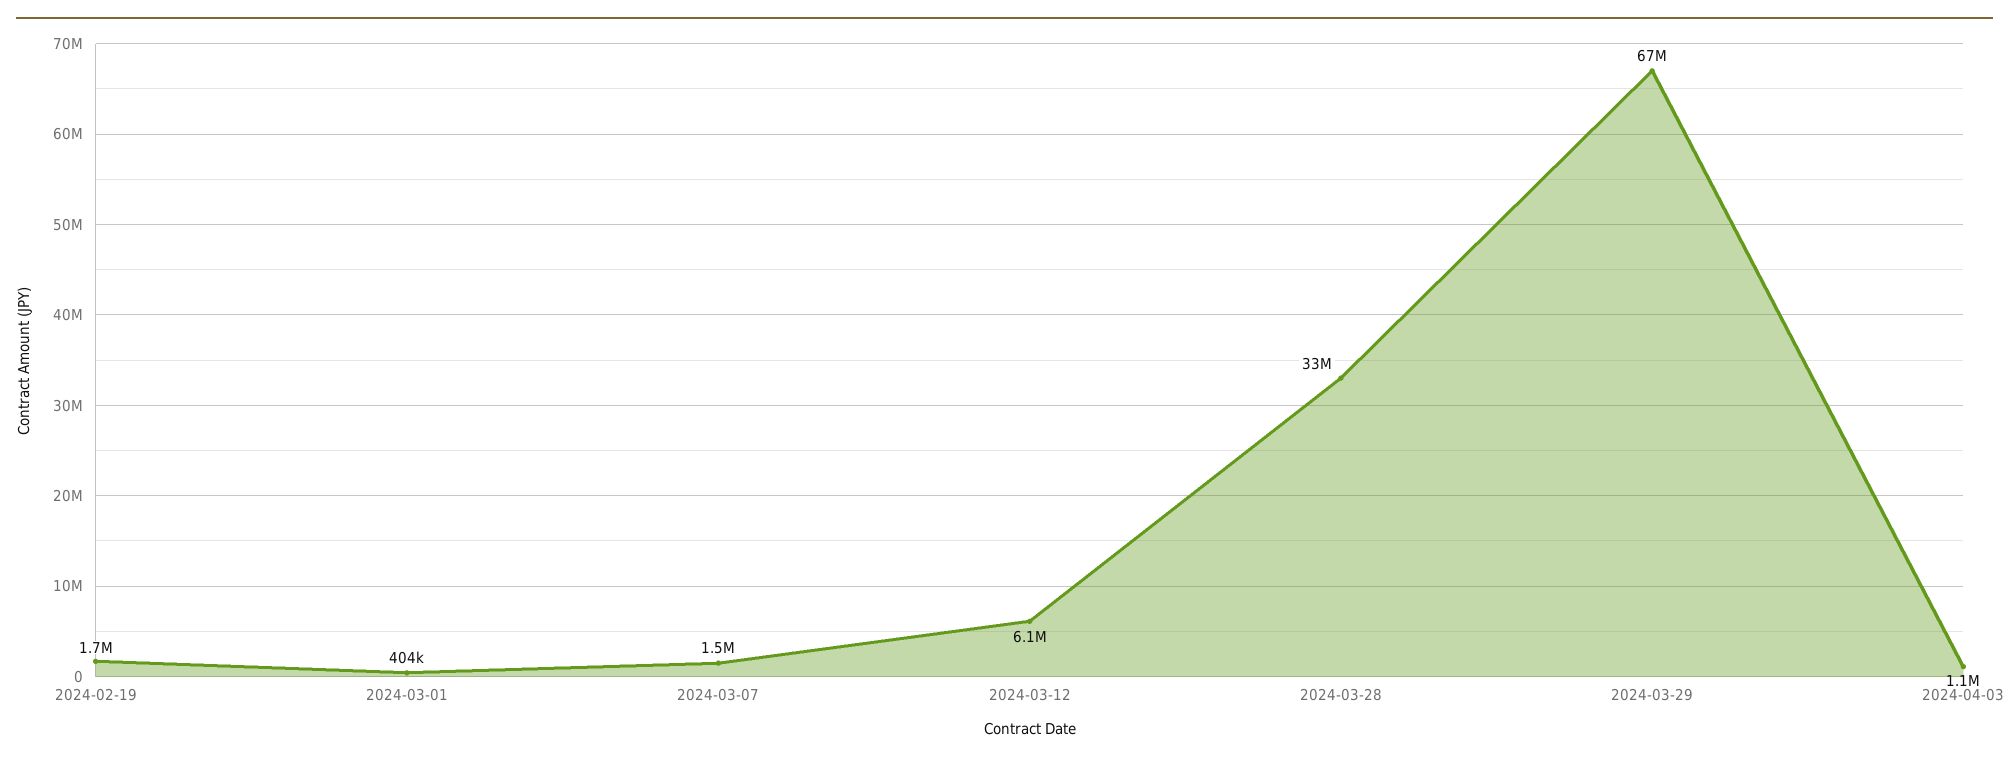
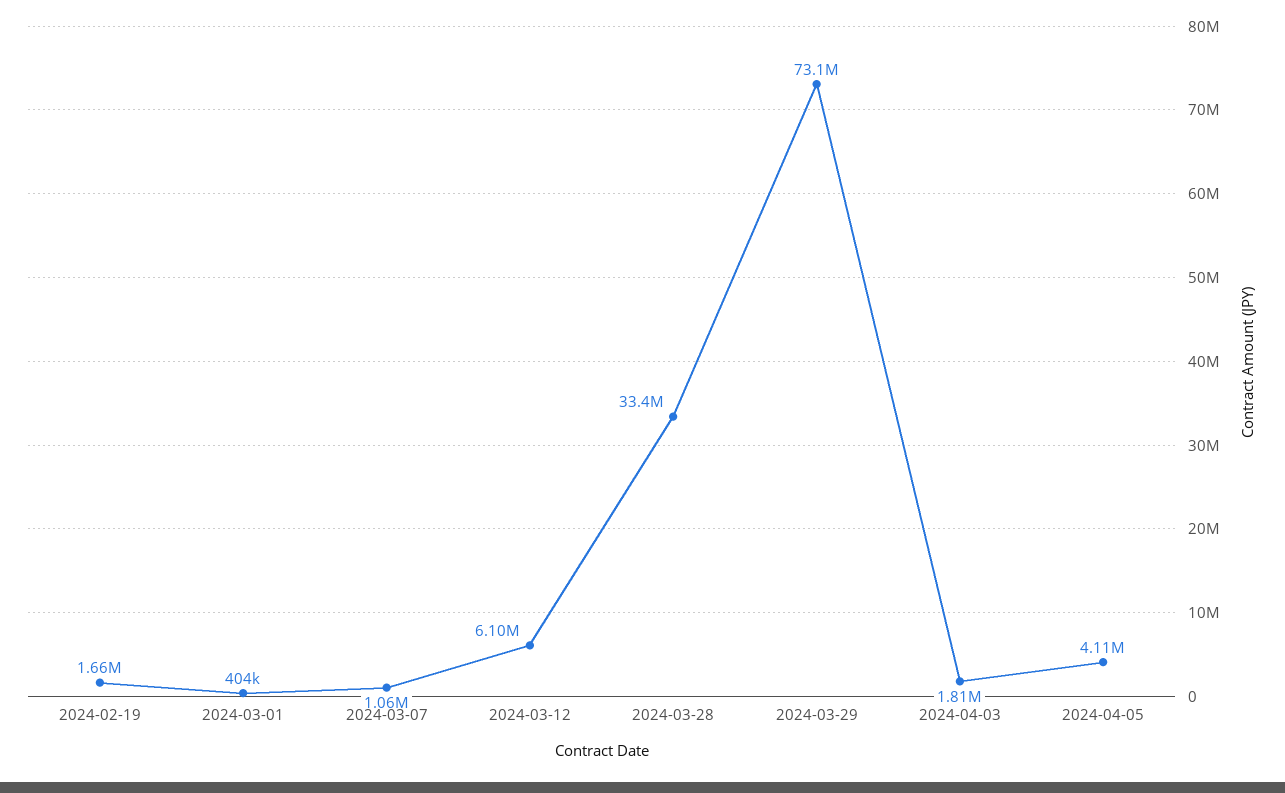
2024-03-07: 1500000 -> 1060000
2024-03-29: 67000000 -> 73100000
2024-04-03: 1100000 -> 1810000
2024-04-05: none -> 4110000

